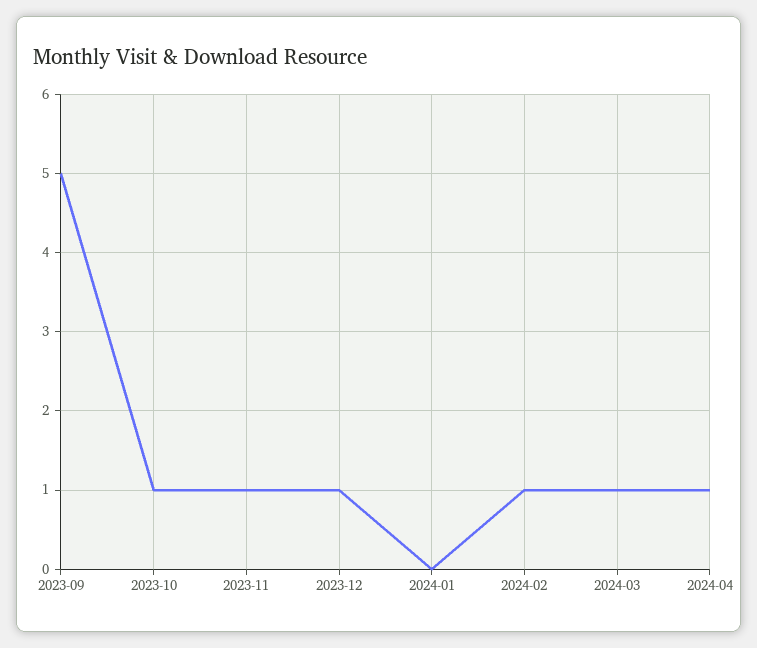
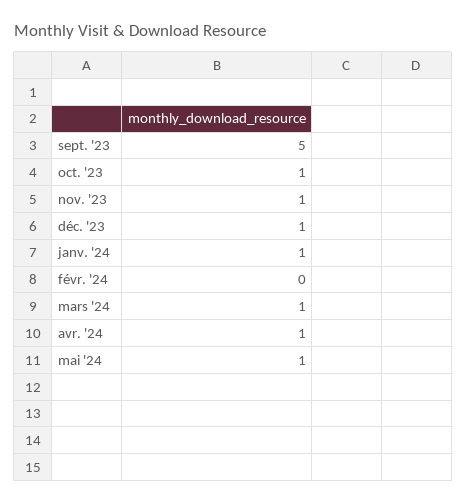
2024-01: 0 -> 1
2024-02: 1 -> 0
mai '24: none -> 1

